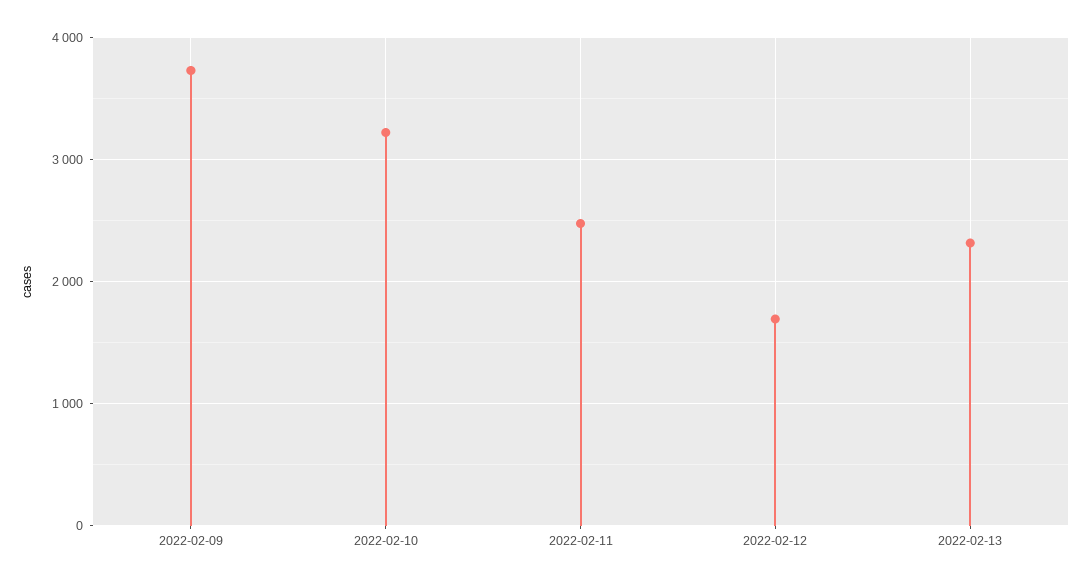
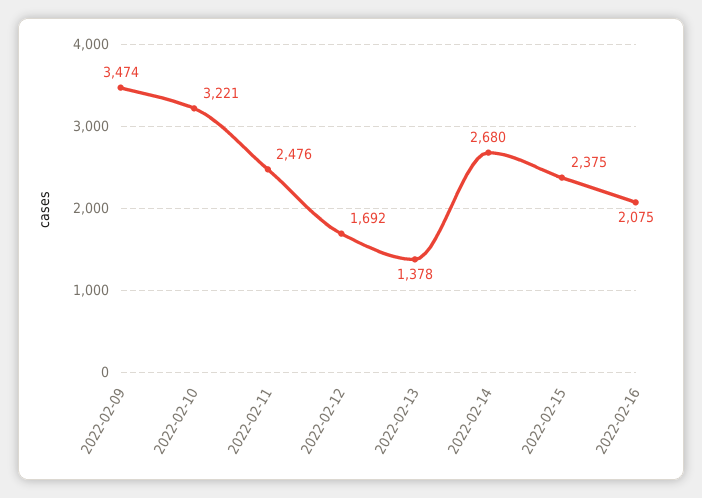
2022-02-09: 3700 -> 3474
2022-02-13: 2300 -> 1378
2022-02-14: none -> 2680
2022-02-15: none -> 2375
2022-02-16: none -> 2075

